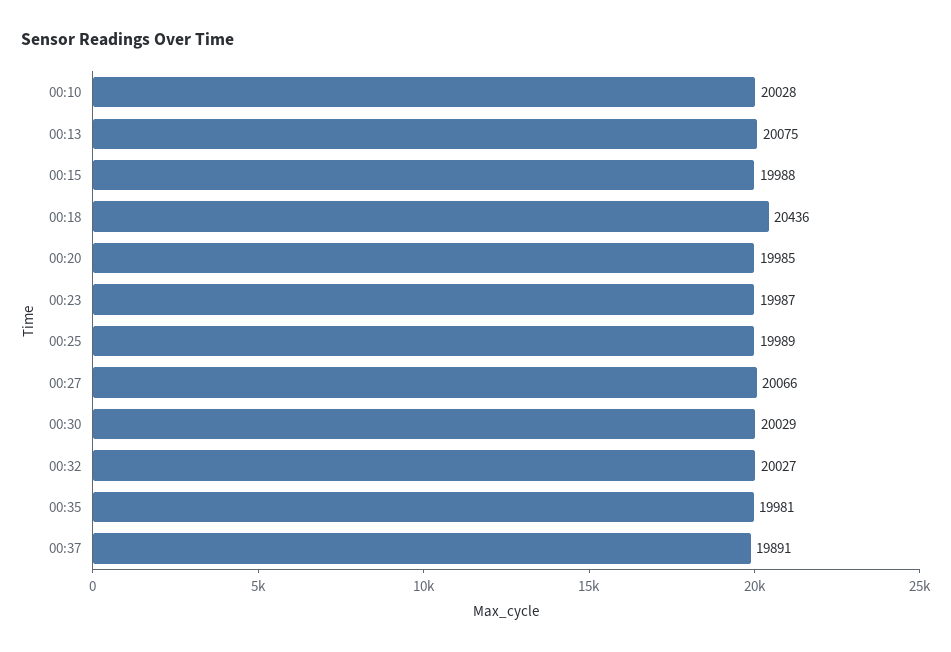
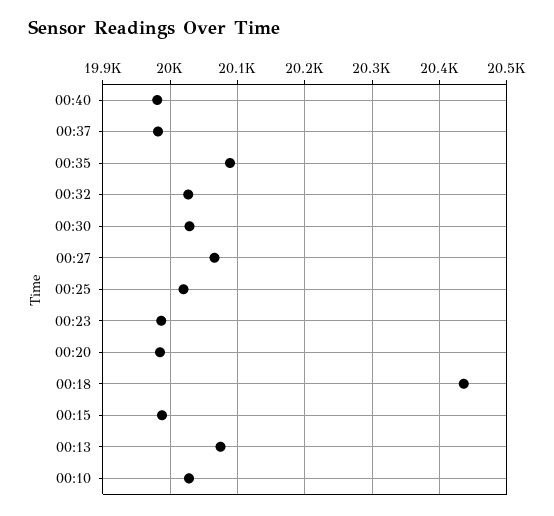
00:25: 19989 -> 20020
00:35: 19981 -> 20090
00:37: 19891 -> 19980
00:40: none -> 19980

